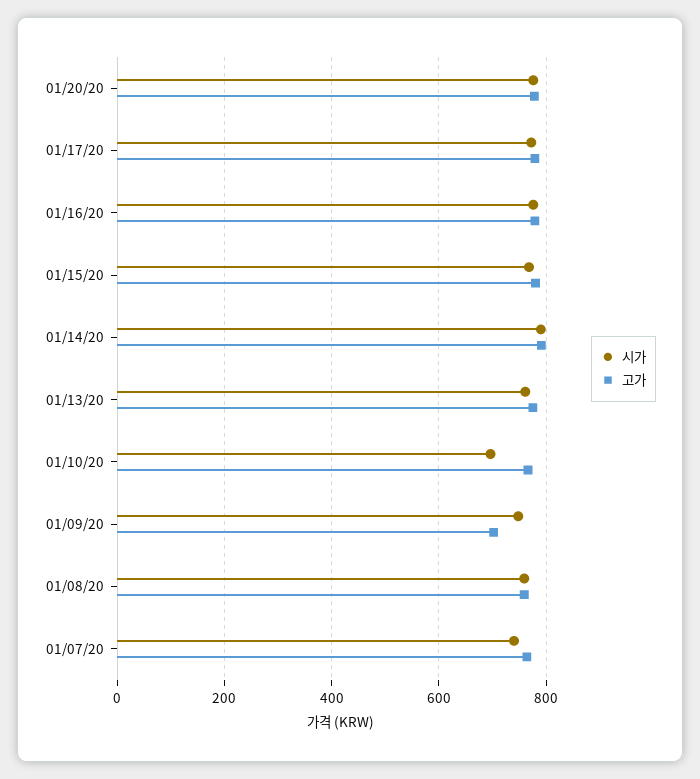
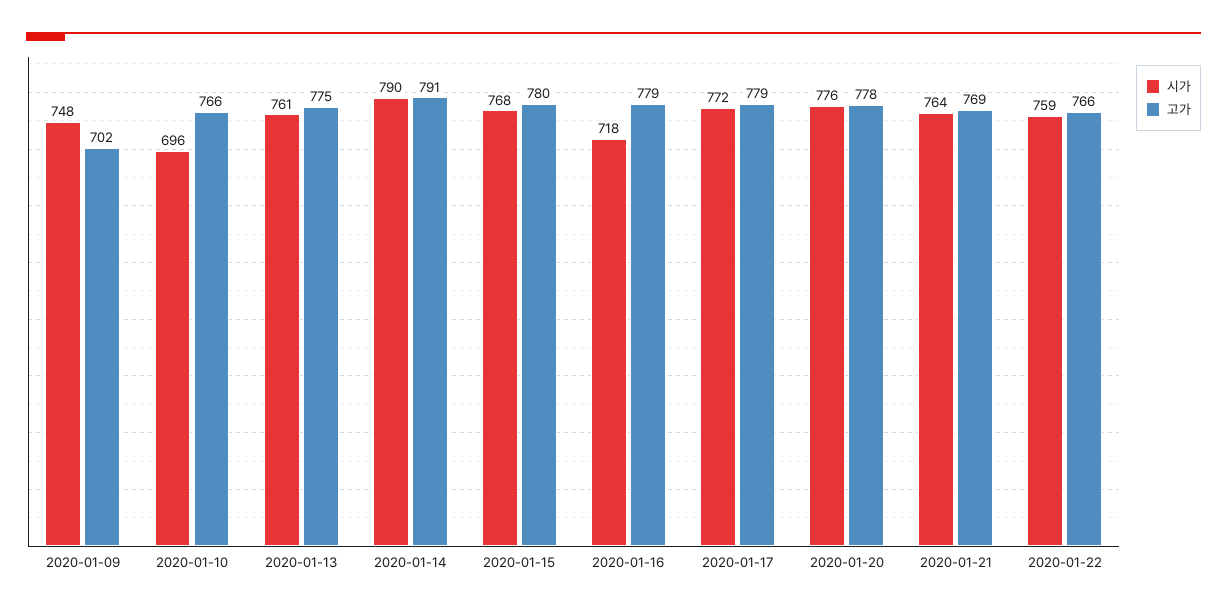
시가, 01/16/20: 780 -> 718
시가, 01/08/20: 760 -> none
고가, 01/08/20: 760 -> none
시가, 01/07/20: 740 -> none
고가, 01/07/20: 760 -> none
시가, 2020-01-21: none -> 764
고가, 2020-01-21: none -> 769
시가, 2020-01-22: none -> 759
고가, 2020-01-22: none -> 766

